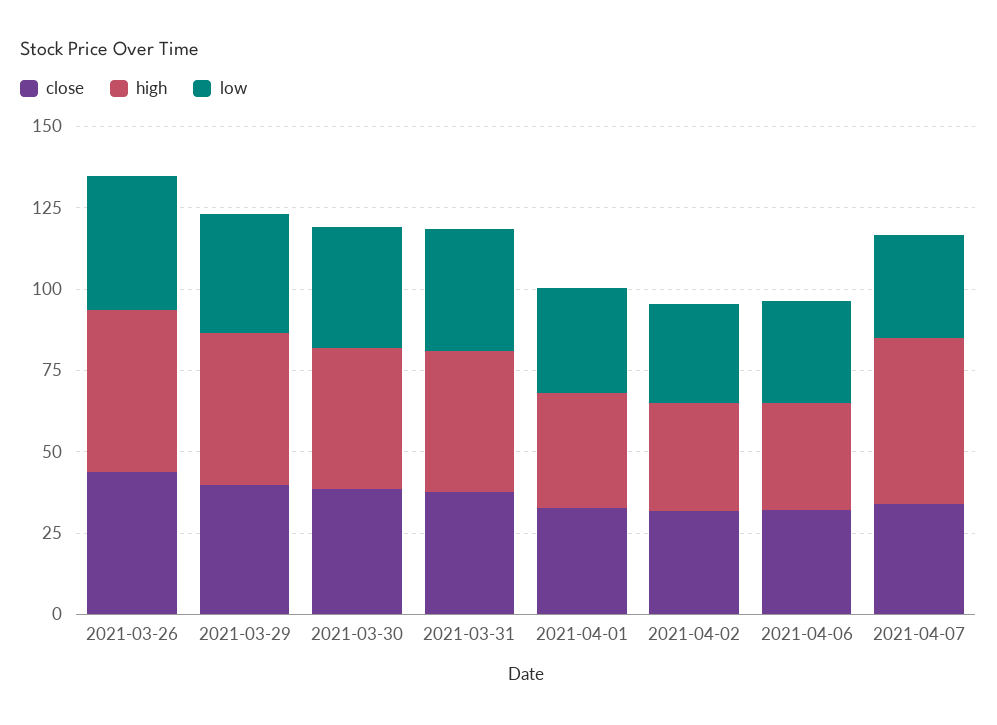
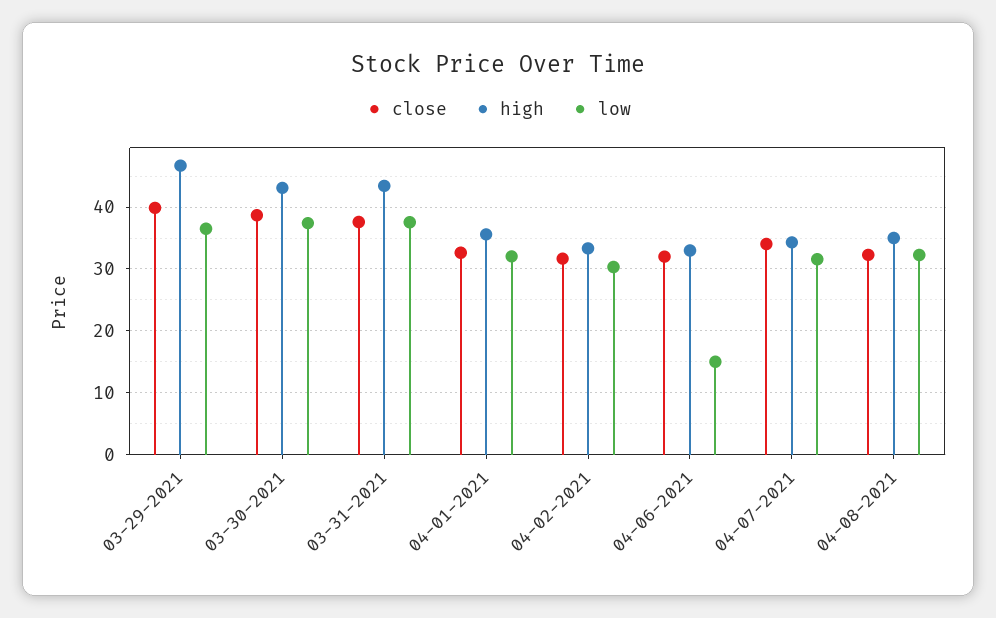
close, 2021-03-26: 45 -> none
high, 2021-03-26: 50 -> none
low, 2021-03-26: 40 -> none
low, 2021-04-06: 30 -> 15
high, 2021-04-07: 50 -> 34
close, 04-08-2021: none -> 32
high, 04-08-2021: none -> 35
low, 04-08-2021: none -> 32

